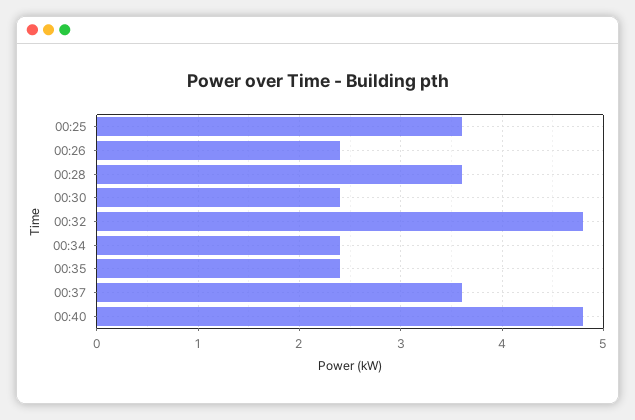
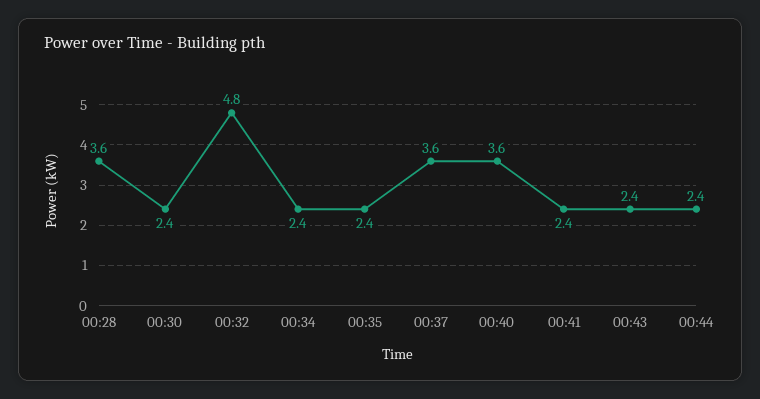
00:25: 3.6 -> none
00:26: 2.4 -> none
00:40: 4.8 -> 3.6
00:41: none -> 2.4
00:43: none -> 2.4
00:44: none -> 2.4

